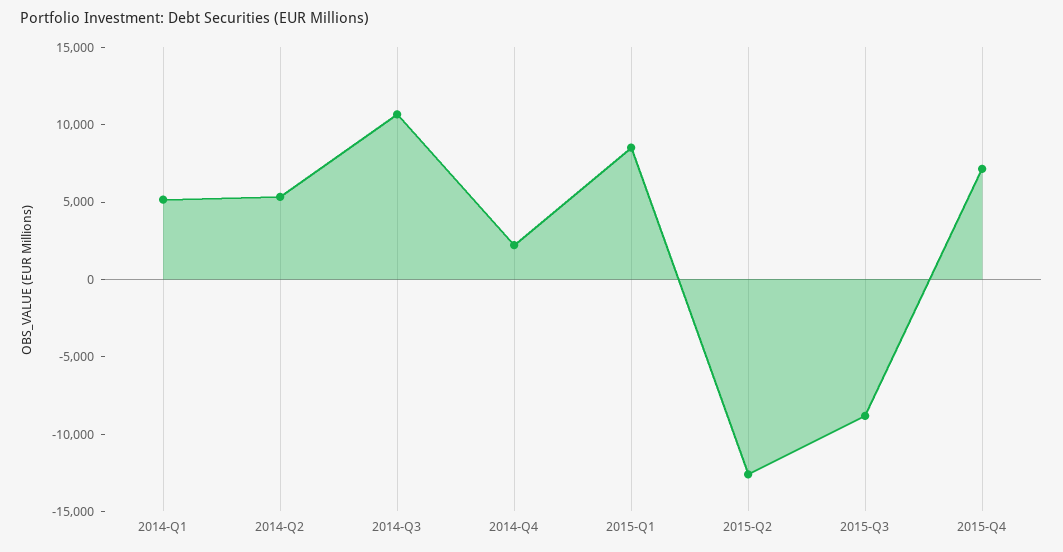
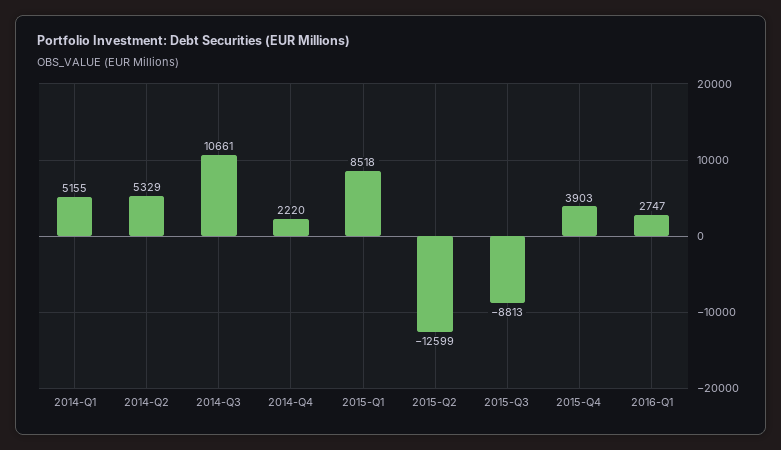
2015-Q4: 7000 -> 3903
2016-Q1: none -> 2747

